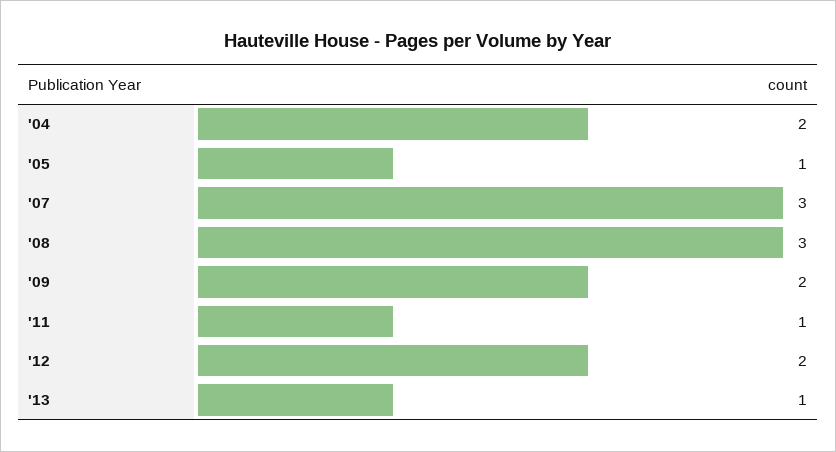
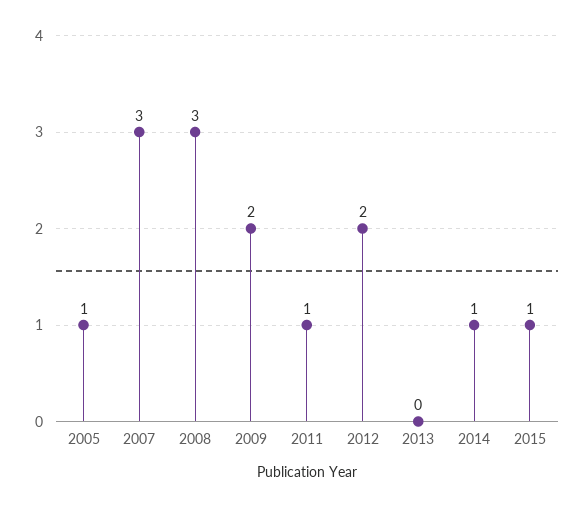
'04: 2 -> none
'13: 1 -> 0
2014: none -> 1
2015: none -> 1

